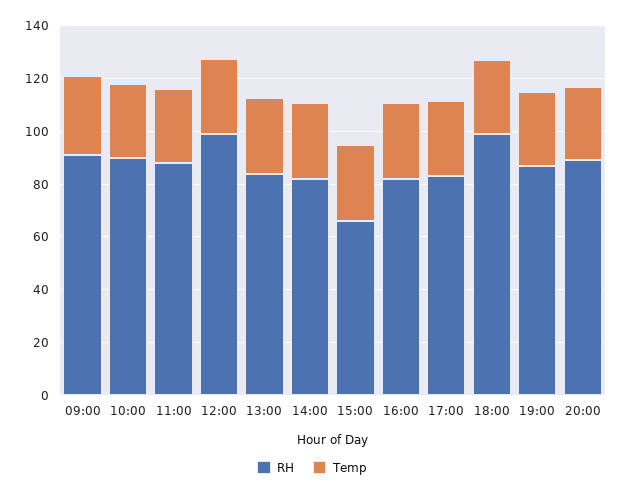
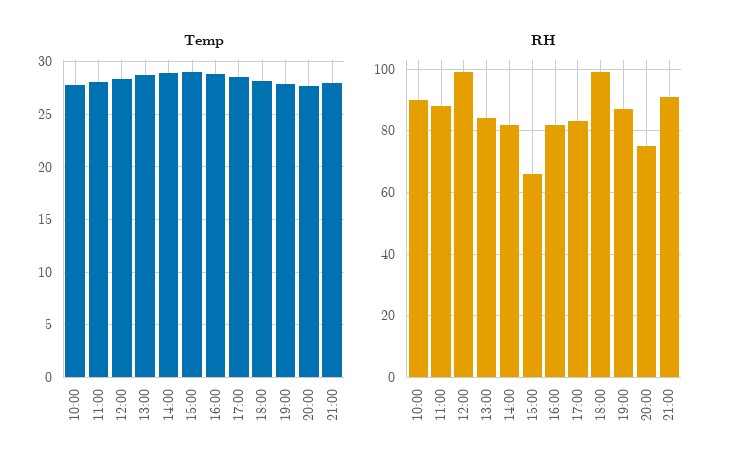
RH, 09:00: 90 -> none
Temp, 09:00: 30 -> none
RH, 20:00: 90 -> 75
Temp, 21:00: none -> 28
RH, 21:00: none -> 90

